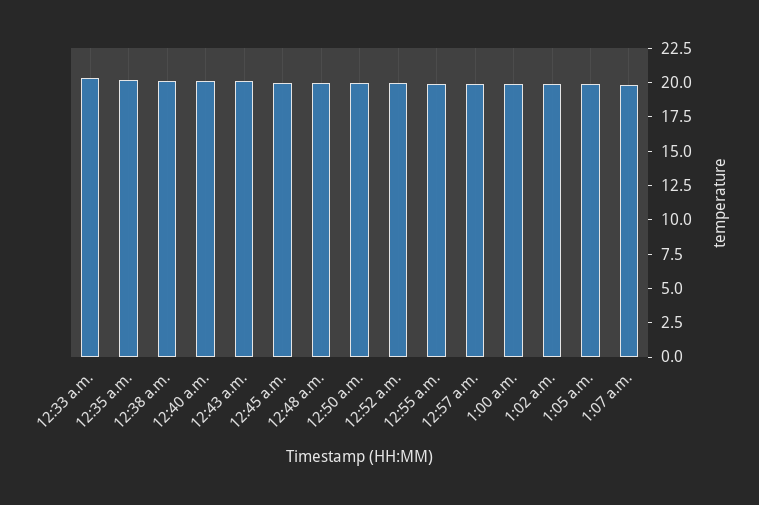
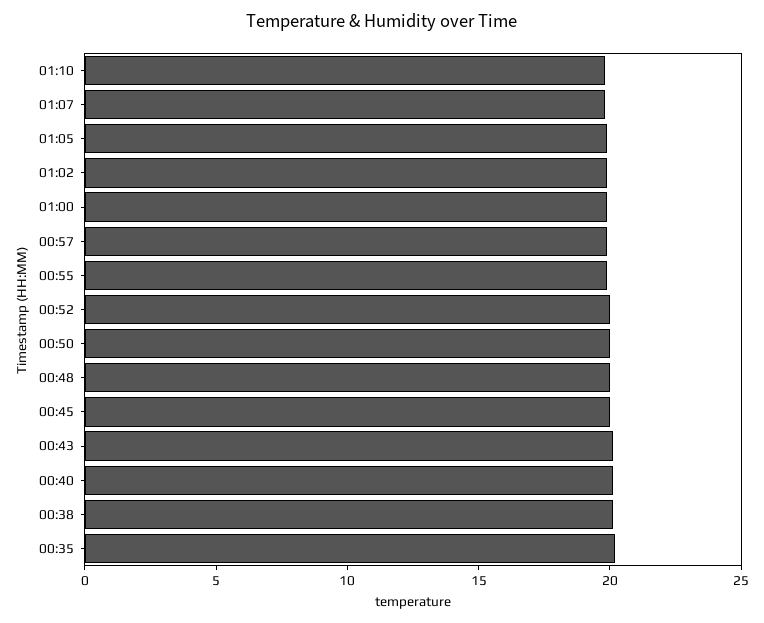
12:33 a.m.: 20 -> none
01:10: none -> 20

